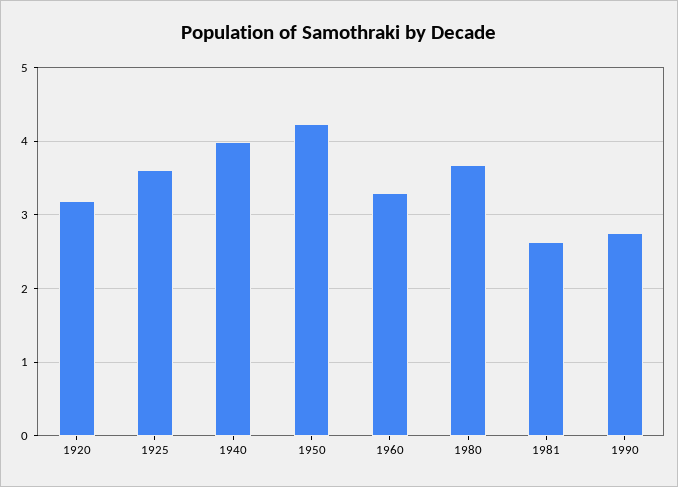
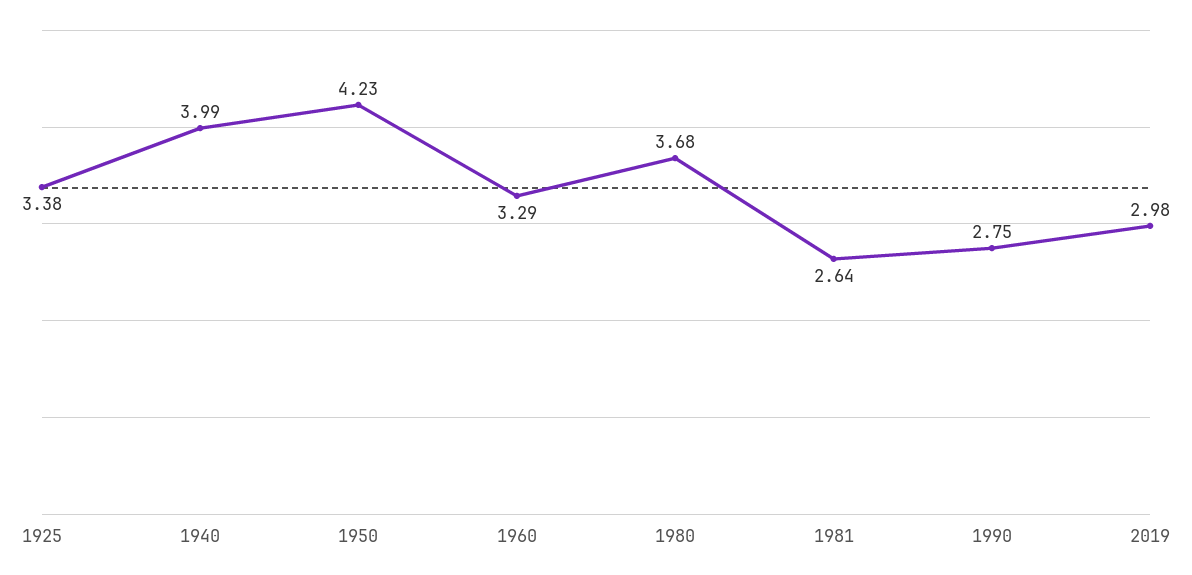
1920: 3.2 -> none
1925: 3.6 -> 3.38
2019: none -> 2.98

